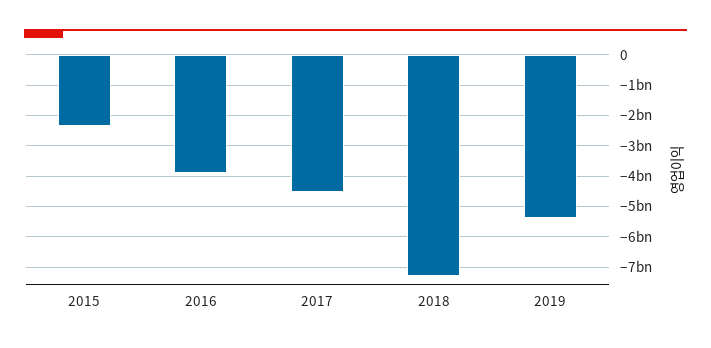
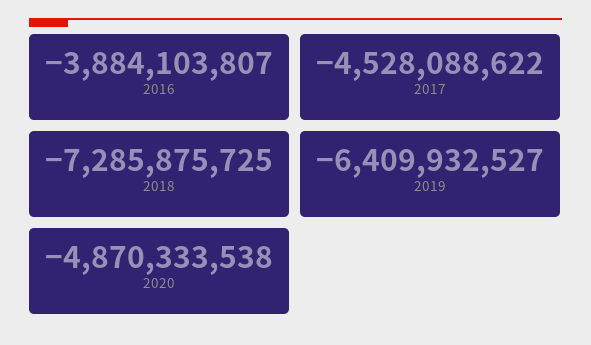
2015: -2400000000 -> none
2019: -5400000000 -> -6409932527
2020: none -> -4870333538

